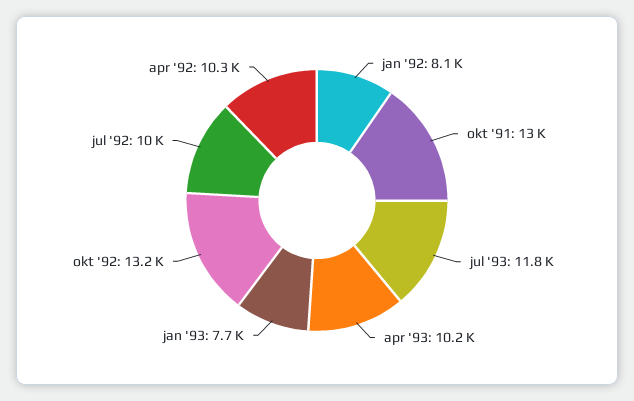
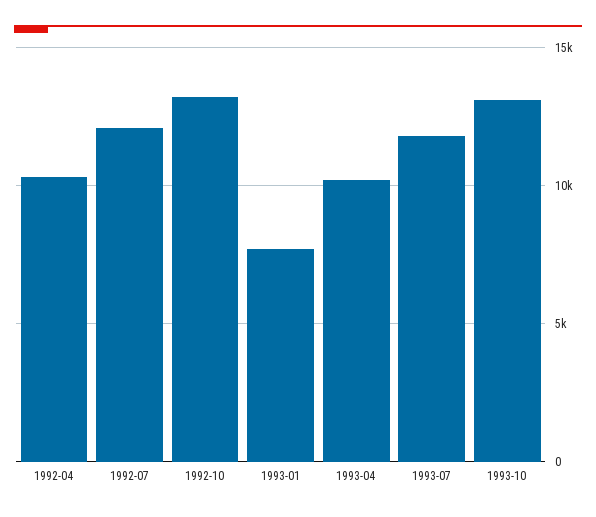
jan '92: 8100 -> none
okt '91: 13000 -> none
jul '92: 10000 -> 12000
1993-10: none -> 13000

